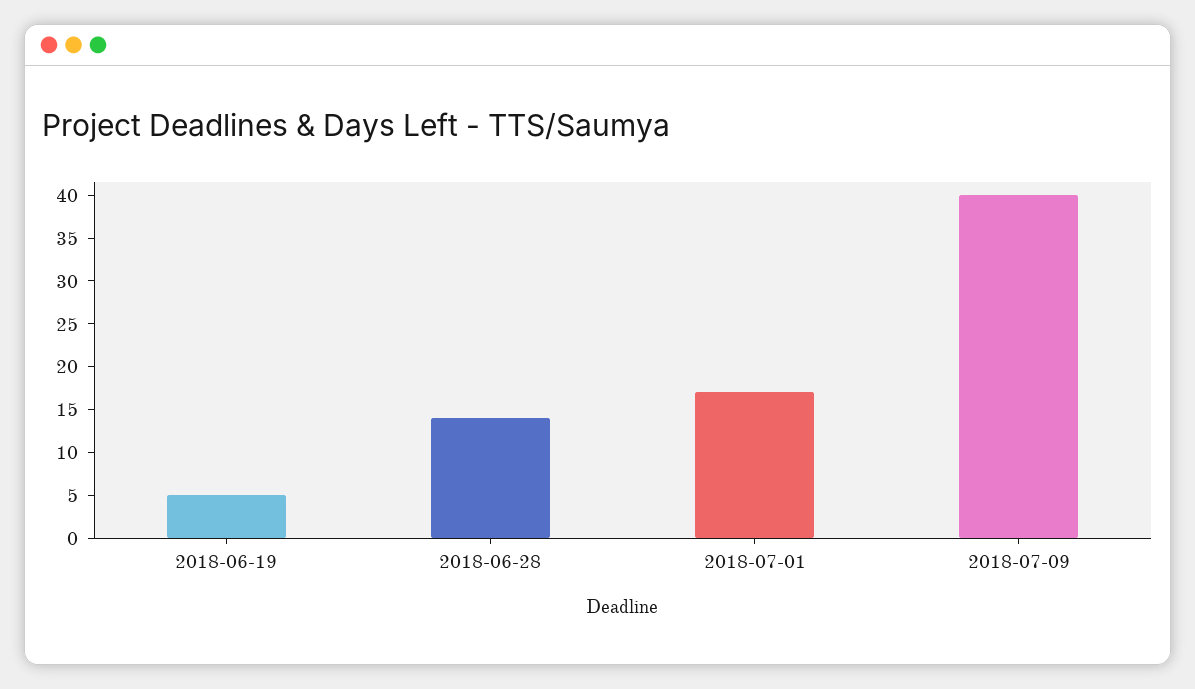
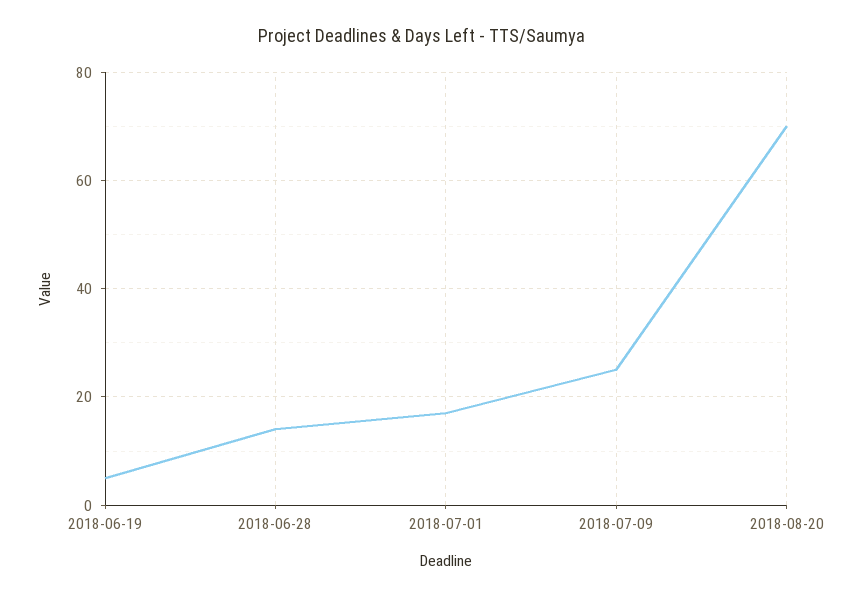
2018-07-09: 40 -> 25
2018-08-20: none -> 70

